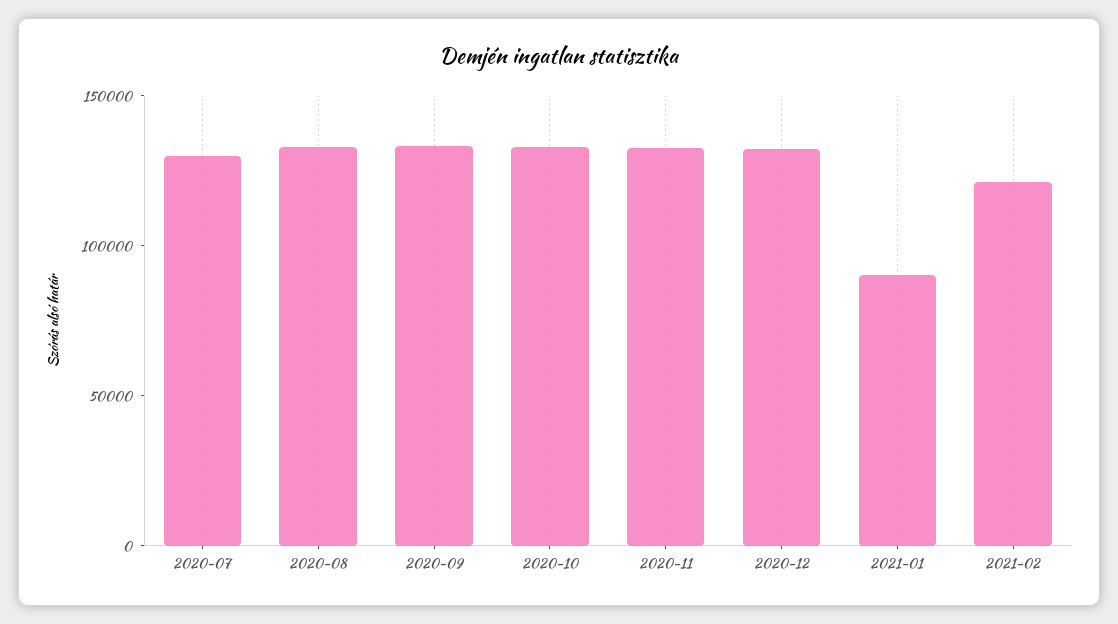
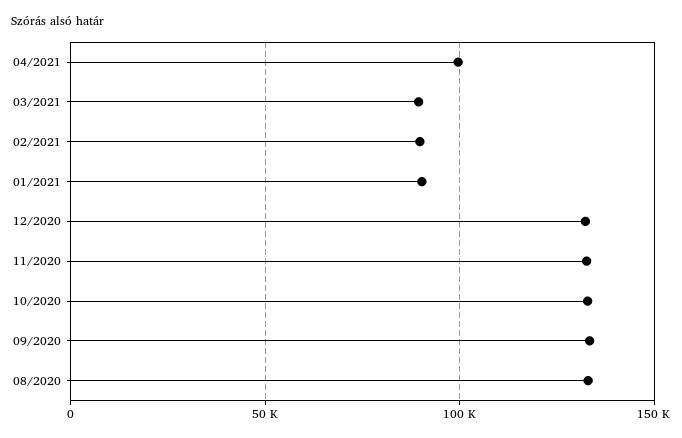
2020-07: 130000 -> none
2021-02: 120000 -> 90000
04/2021: none -> 100000
03/2021: none -> 90000

